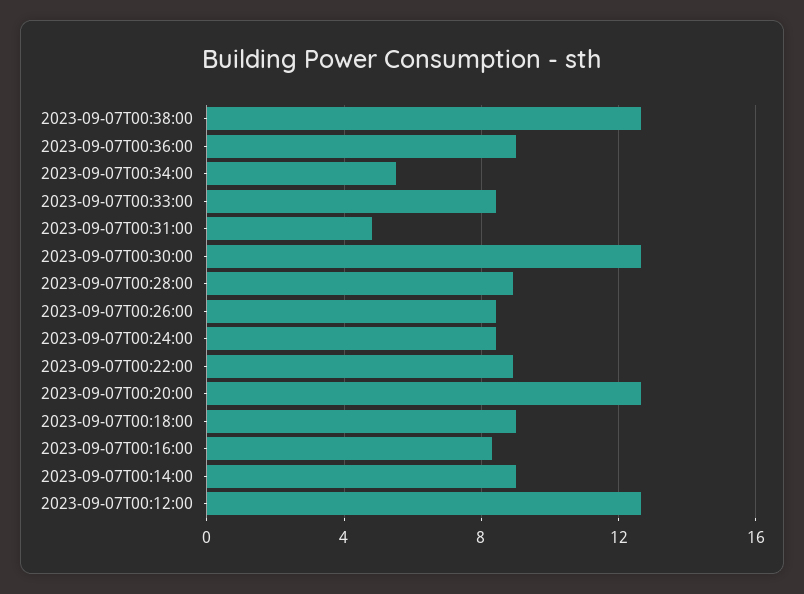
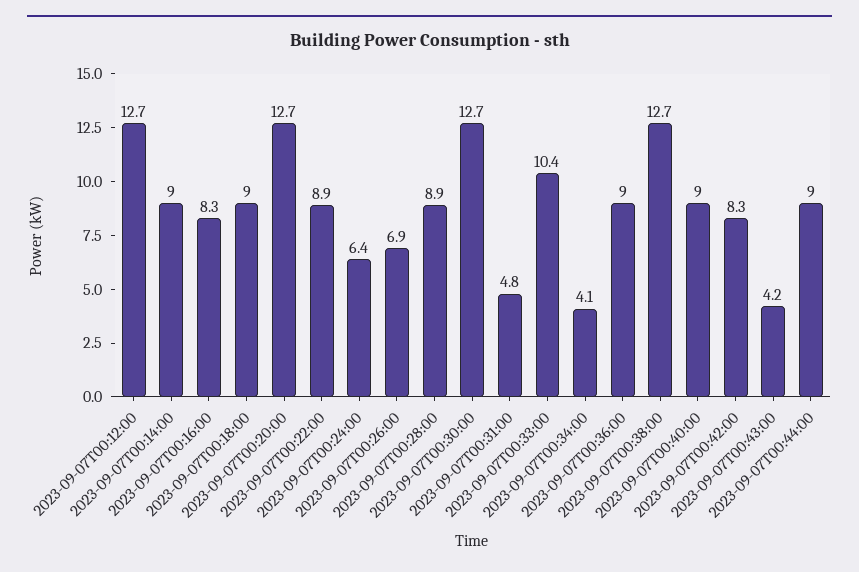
2023-09-07T00:34:00: 5.5 -> 4.1
2023-09-07T00:33:00: 8.5 -> 10.4
2023-09-07T00:26:00: 8.5 -> 6.9
2023-09-07T00:24:00: 8.5 -> 6.4
2023-09-07T00:40:00: none -> 9
2023-09-07T00:42:00: none -> 8.3
2023-09-07T00:43:00: none -> 4.2
2023-09-07T00:44:00: none -> 9

